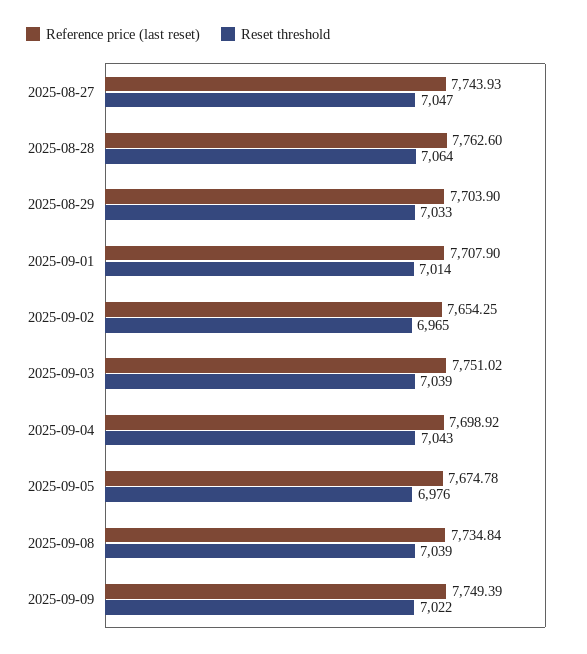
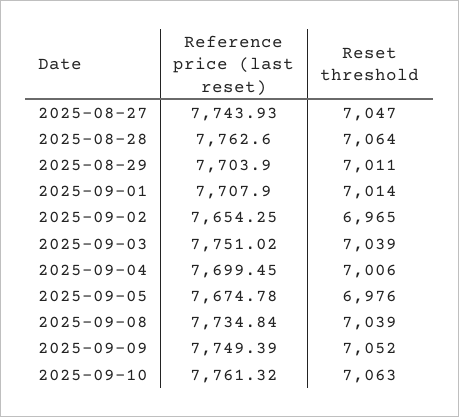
Reset threshold, 2025-08-29: 7033 -> 7011
Reference price (last reset), 2025-09-04: 7698.92 -> 7699.45
Reset threshold, 2025-09-04: 7043 -> 7006
Reset threshold, 2025-09-09: 7022 -> 7052
Reference price (last reset), 2025-09-10: none -> 7761.32
Reset threshold, 2025-09-10: none -> 7063

